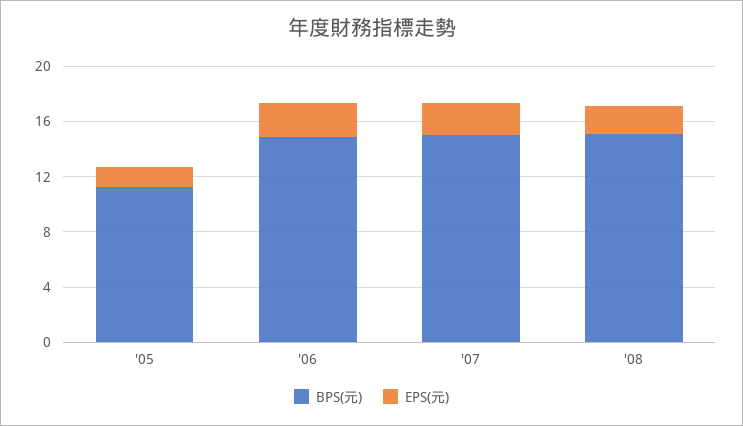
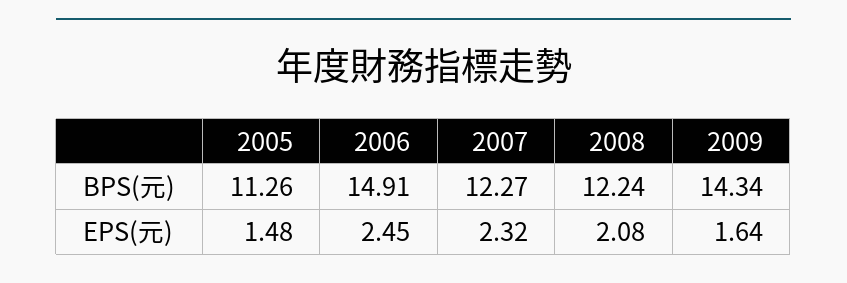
BPS(元), '07: 15 -> 12.27
BPS(元), '08: 15 -> 12.24
BPS(元), 2009: none -> 14.34
EPS(元), 2009: none -> 1.64

